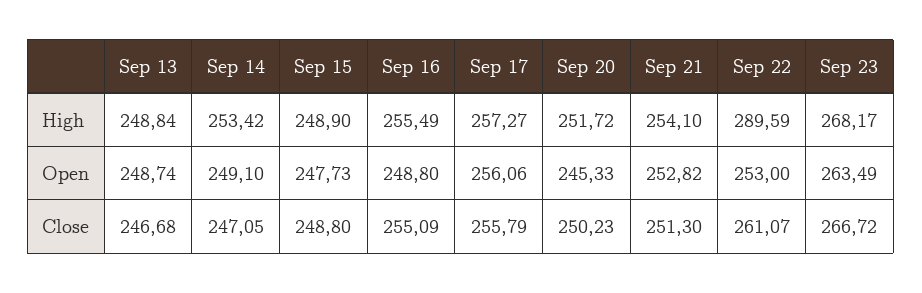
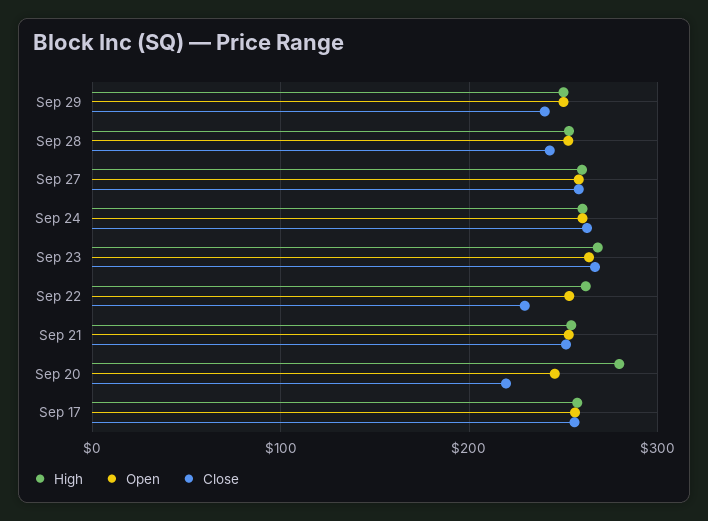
High, Sep 13: 248.84 -> none
High, Sep 14: 253.42 -> none
High, Sep 15: 248.9 -> none
High, Sep 16: 255.49 -> none
High, Sep 20: 251.72 -> 280
High, Sep 22: 289.59 -> 260
Open, Sep 13: 248.74 -> none
Open, Sep 14: 249.1 -> none
Open, Sep 15: 247.73 -> none
Open, Sep 16: 248.8 -> none
Close, Sep 13: 246.68 -> none
Close, Sep 14: 247.05 -> none
Close, Sep 15: 248.8 -> none
Close, Sep 16: 255.09 -> none
Close, Sep 20: 250.23 -> 220
Close, Sep 22: 261.07 -> 230
High, Sep 29: none -> 250
Open, Sep 29: none -> 250
Close, Sep 29: none -> 240
High, Sep 28: none -> 250
Open, Sep 28: none -> 250
Close, Sep 28: none -> 240
High, Sep 27: none -> 260
Open, Sep 27: none -> 260
Close, Sep 27: none -> 260
High, Sep 24: none -> 260
Open, Sep 24: none -> 260
Close, Sep 24: none -> 260

